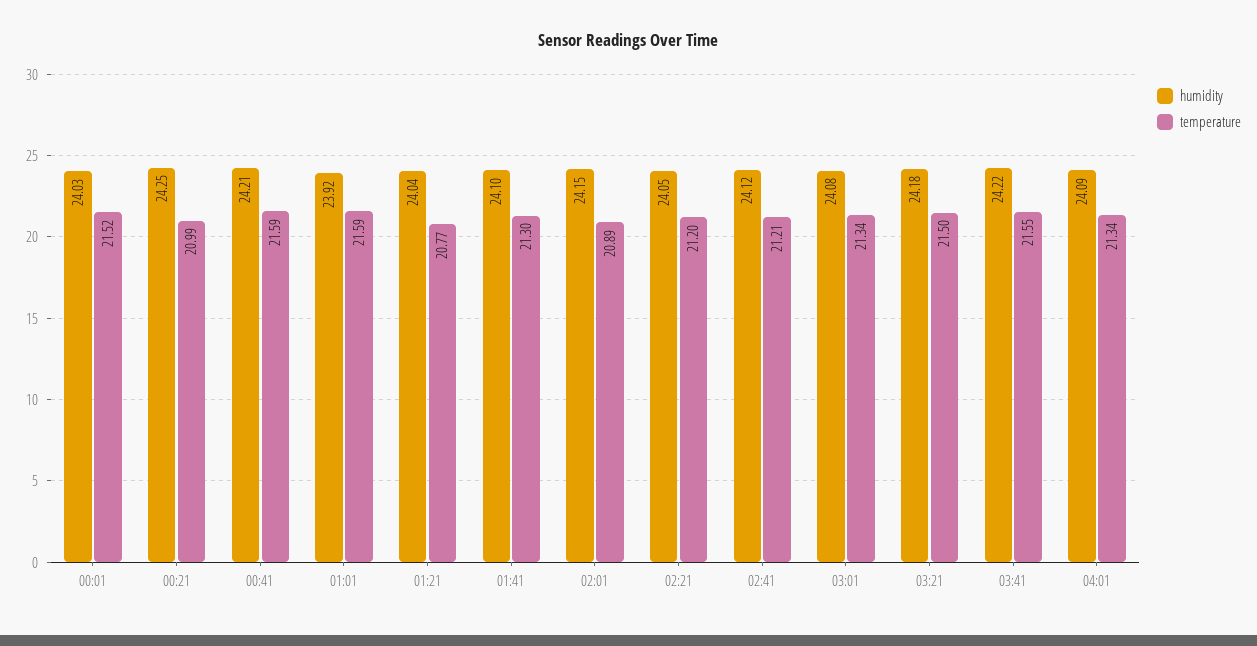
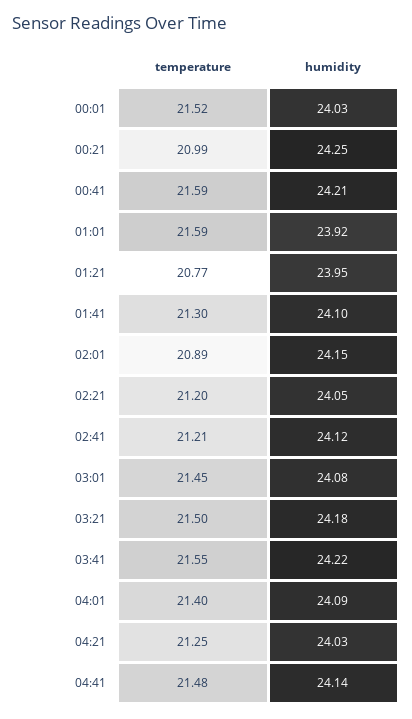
humidity, 01:21: 24.04 -> 23.95
temperature, 03:01: 21.34 -> 21.45
temperature, 04:01: 21.34 -> 21.4
temperature, 04:21: none -> 21.25
humidity, 04:21: none -> 24.03
temperature, 04:41: none -> 21.48
humidity, 04:41: none -> 24.14

